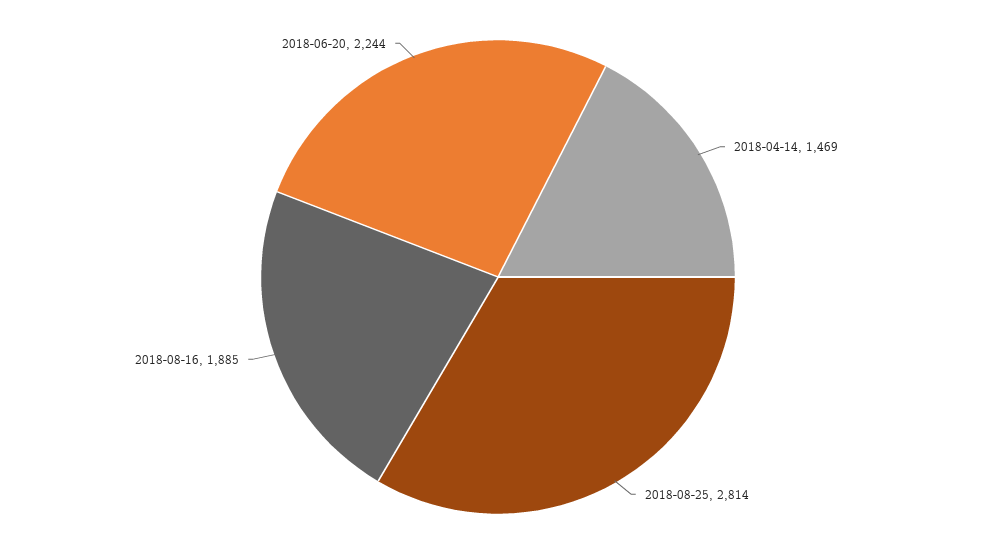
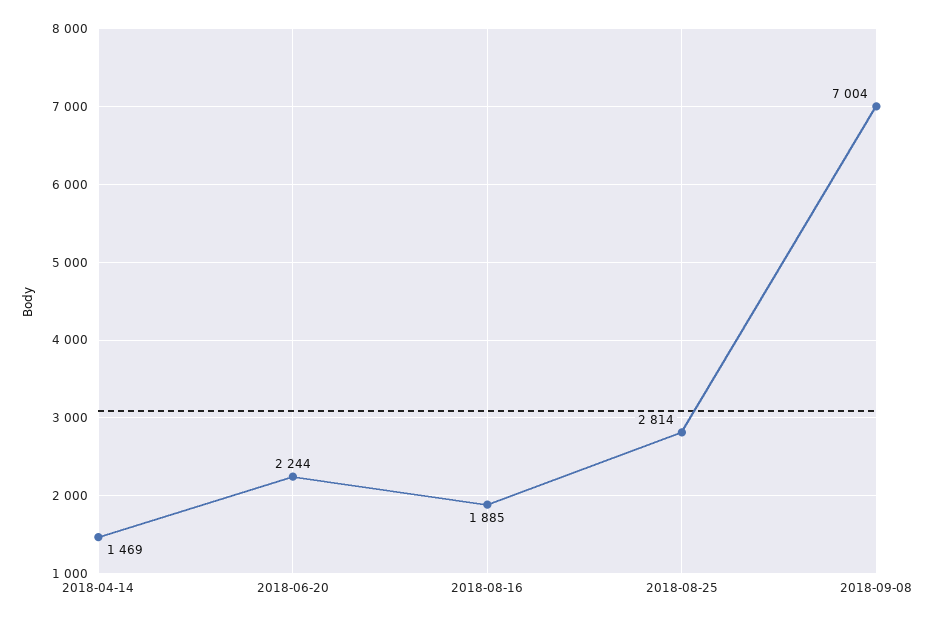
2018-09-08: none -> 7004

